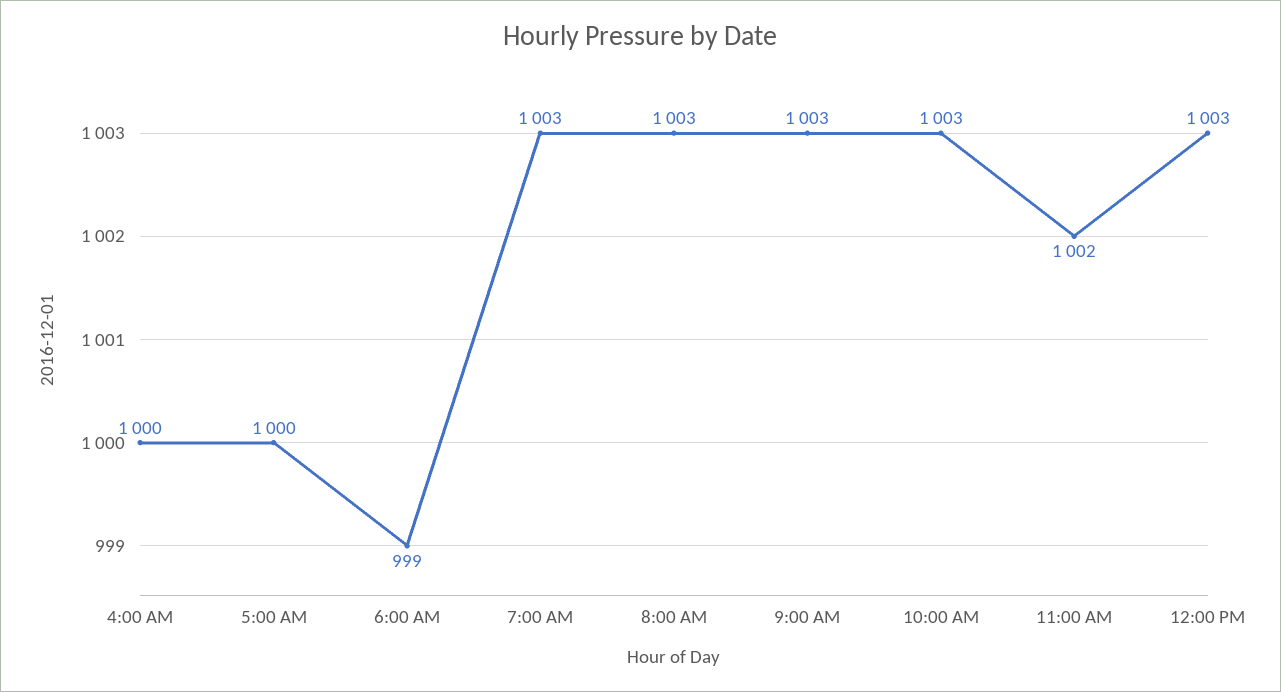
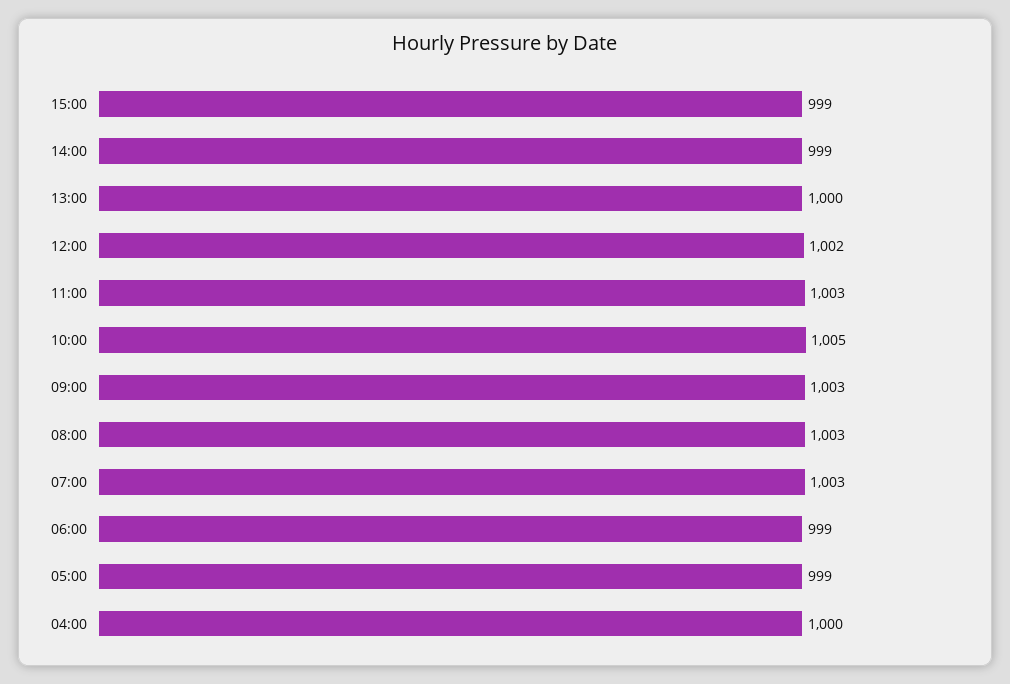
5:00 AM: 1000 -> 999
10:00 AM: 1003 -> 1005
11:00 AM: 1002 -> 1003
12:00 PM: 1003 -> 1002
15:00: none -> 999
14:00: none -> 999
13:00: none -> 1000

